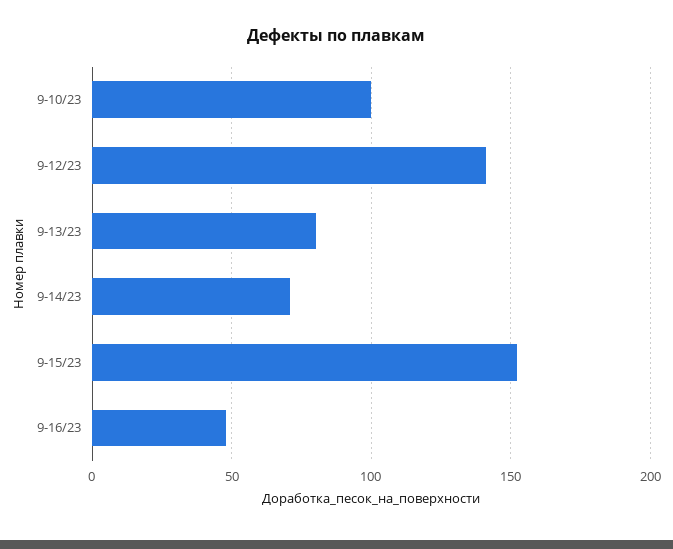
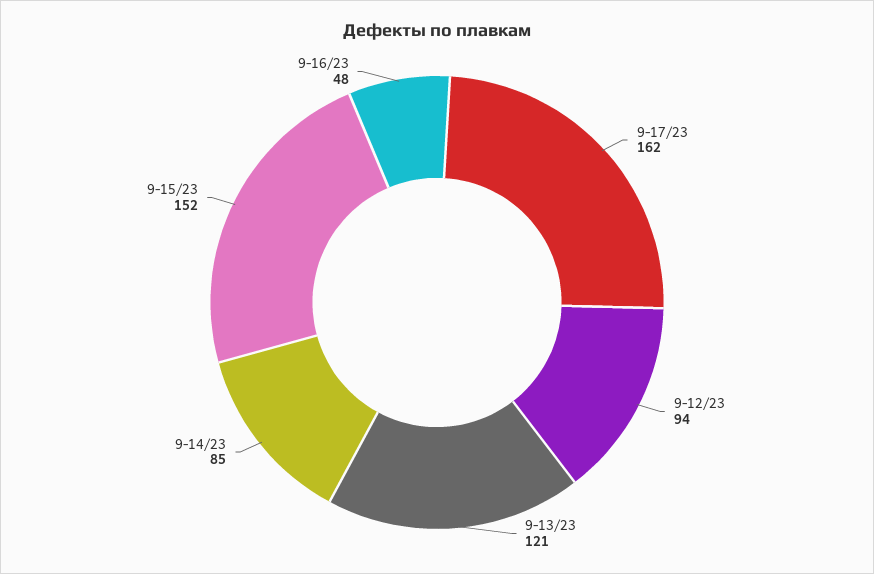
9-10/23: 100 -> none
9-12/23: 140 -> 94
9-13/23: 80 -> 121
9-14/23: 70 -> 85
9-17/23: none -> 162

